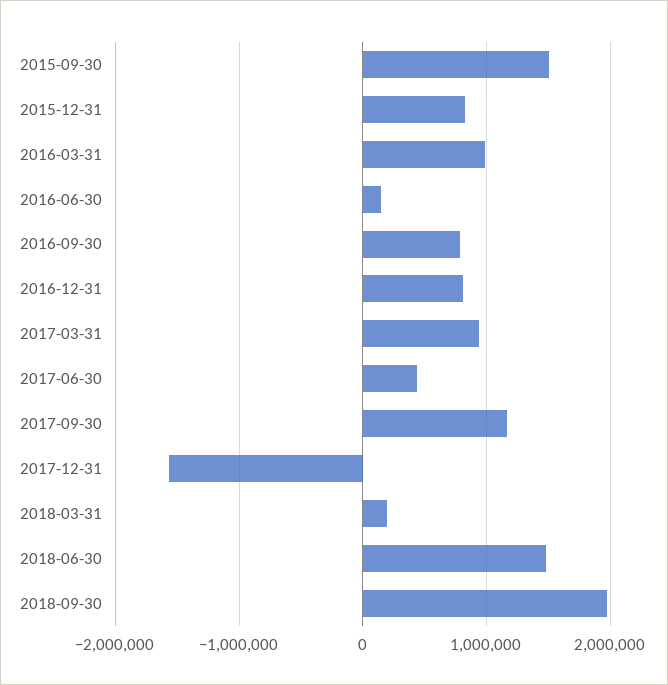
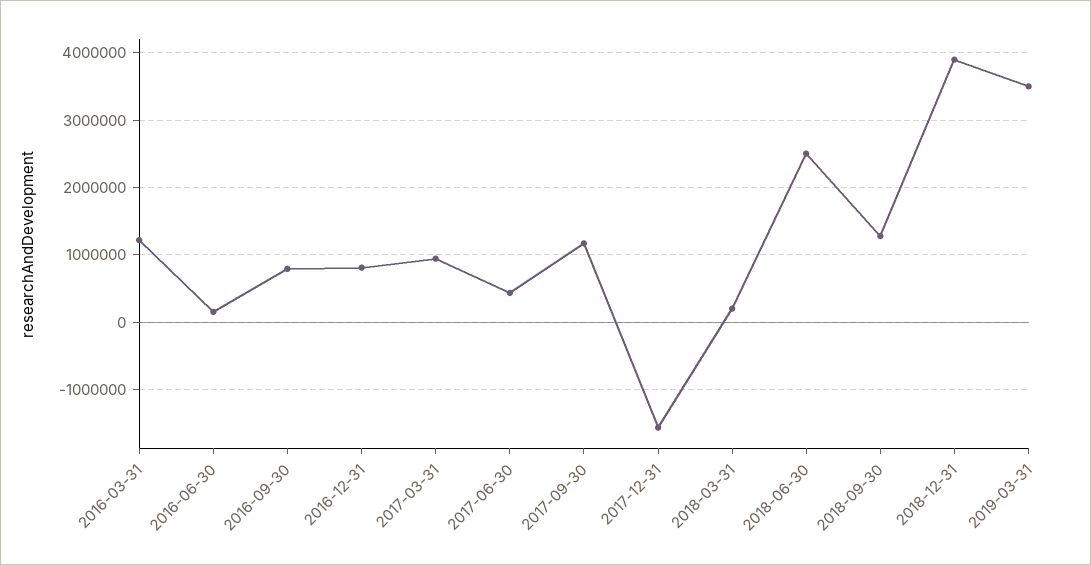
2015-09-30: 1500000 -> none
2015-12-31: 800000 -> none
2016-03-31: 1000000 -> 1200000
2018-06-30: 1500000 -> 2500000
2018-09-30: 2000000 -> 1300000
2018-12-31: none -> 3900000
2019-03-31: none -> 3500000

